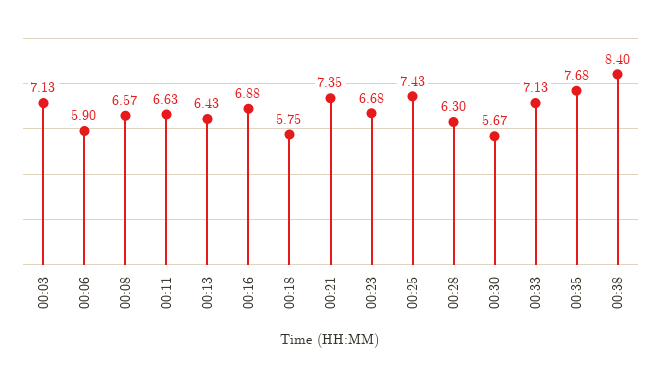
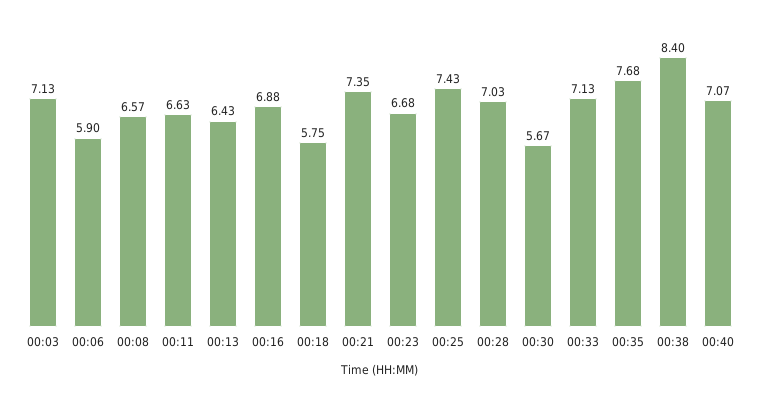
00:28: 6.3 -> 7.03
00:40: none -> 7.07

